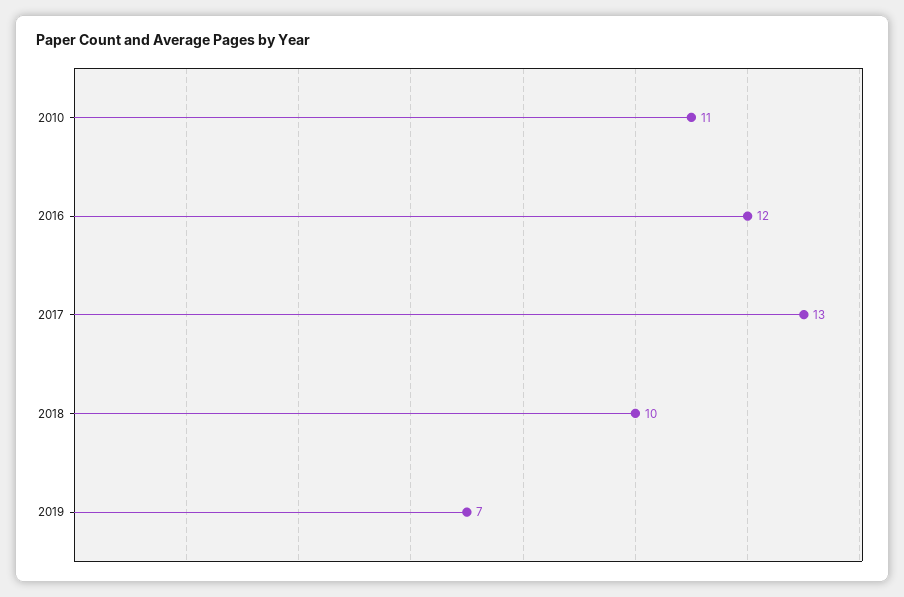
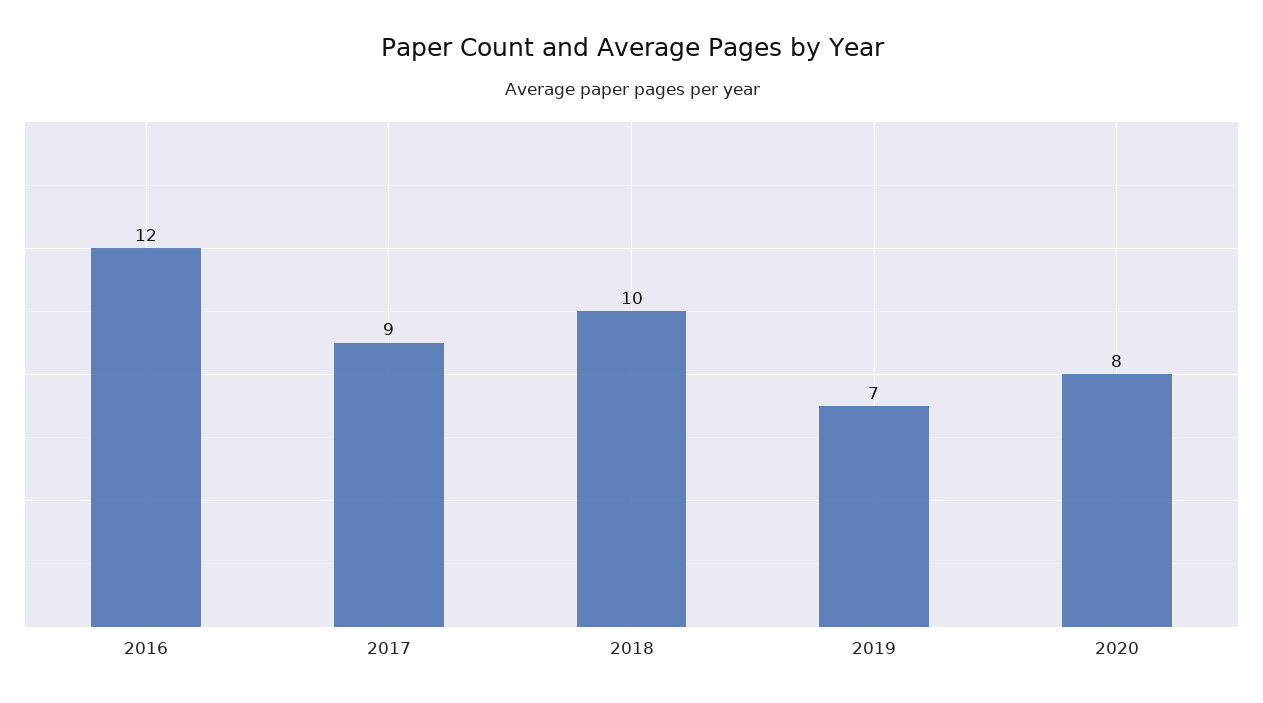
2010: 11 -> none
2017: 13 -> 9
2020: none -> 8

